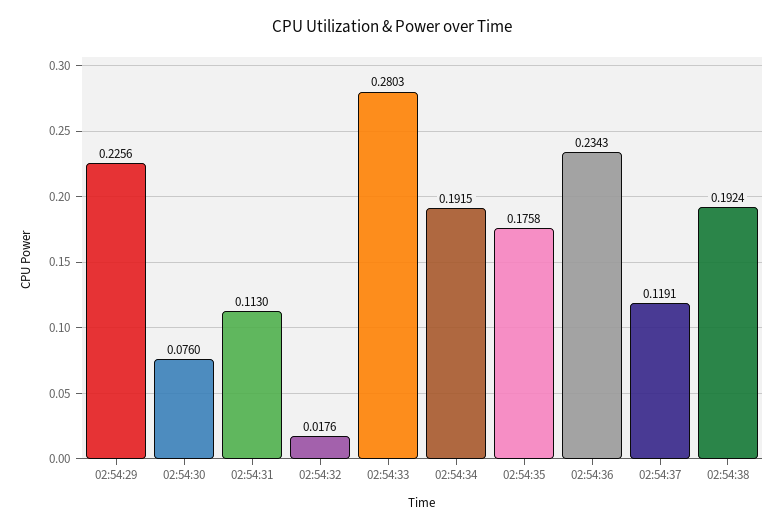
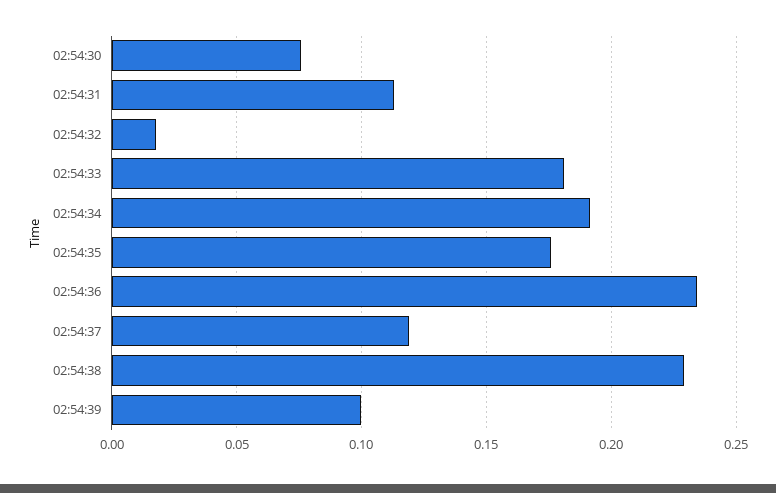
02:54:29: 0.2256 -> none
02:54:33: 0.2803 -> 0.18
02:54:38: 0.1924 -> 0.23
02:54:39: none -> 0.1

